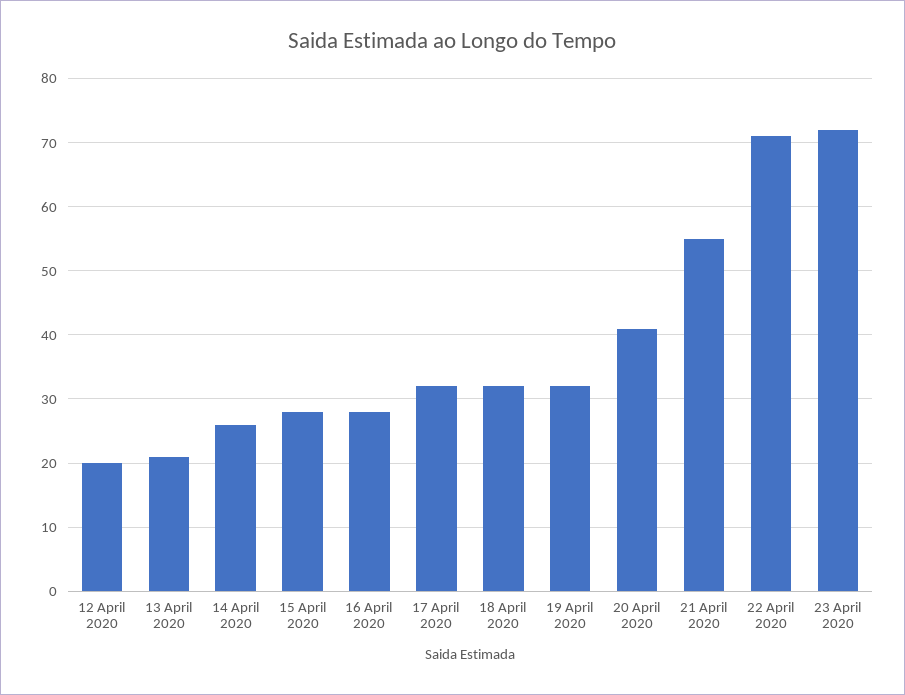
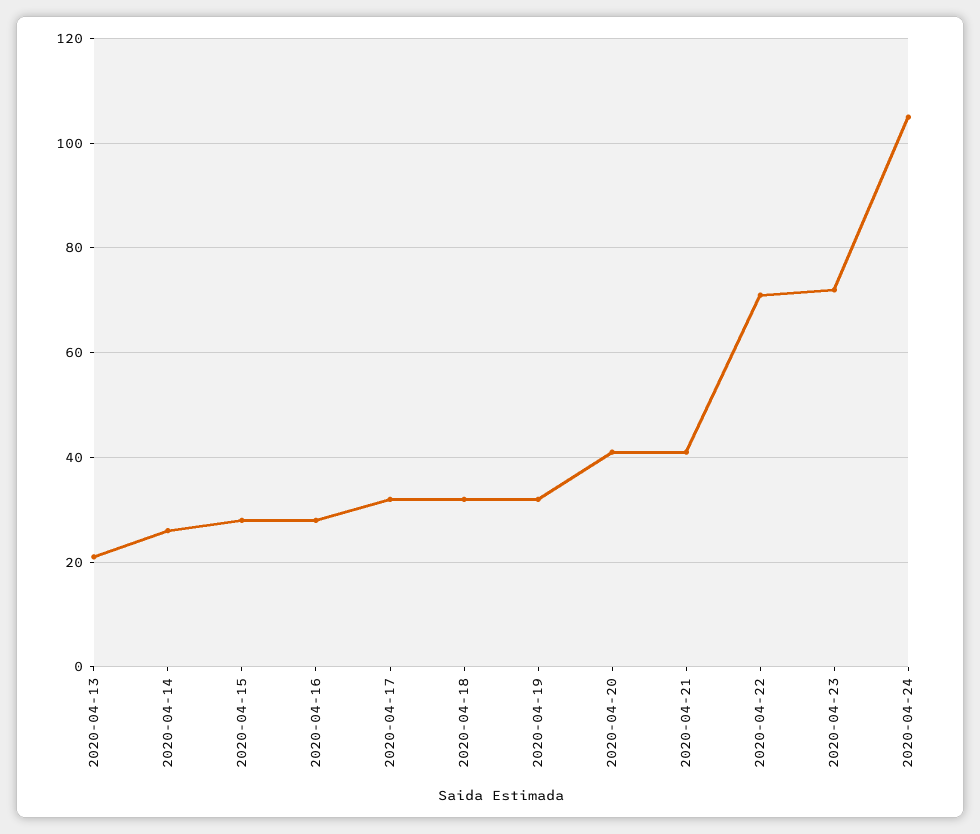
12 April 2020: 20 -> none
21 April 2020: 55 -> 40
2020-04-24: none -> 105

